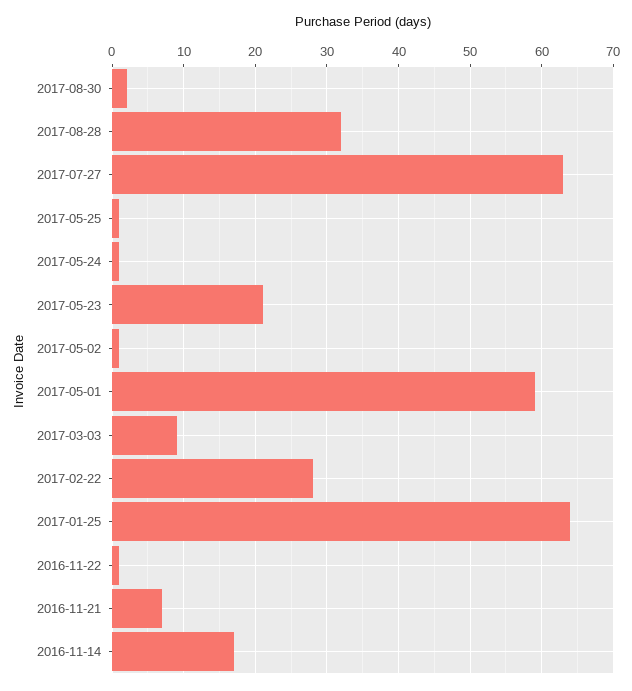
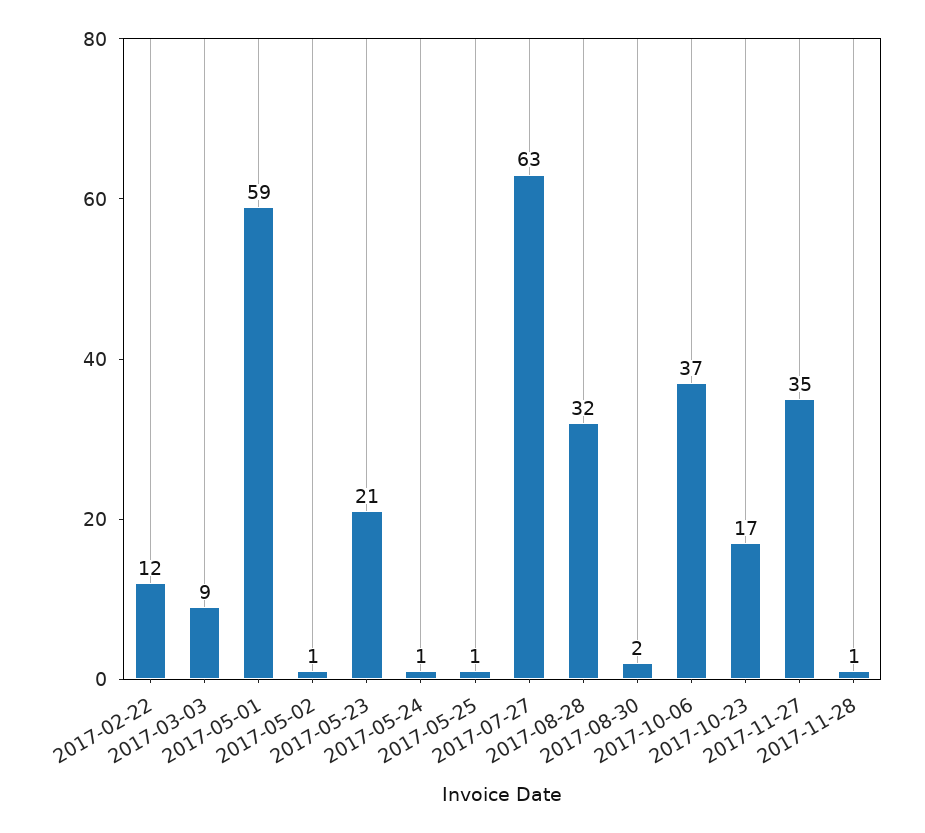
2017-02-22: 28 -> 12
2017-01-25: 64 -> none
2016-11-22: 1 -> none
2016-11-21: 7 -> none
2016-11-14: 17 -> none
2017-10-06: none -> 37
2017-10-23: none -> 17
2017-11-27: none -> 35
2017-11-28: none -> 1

